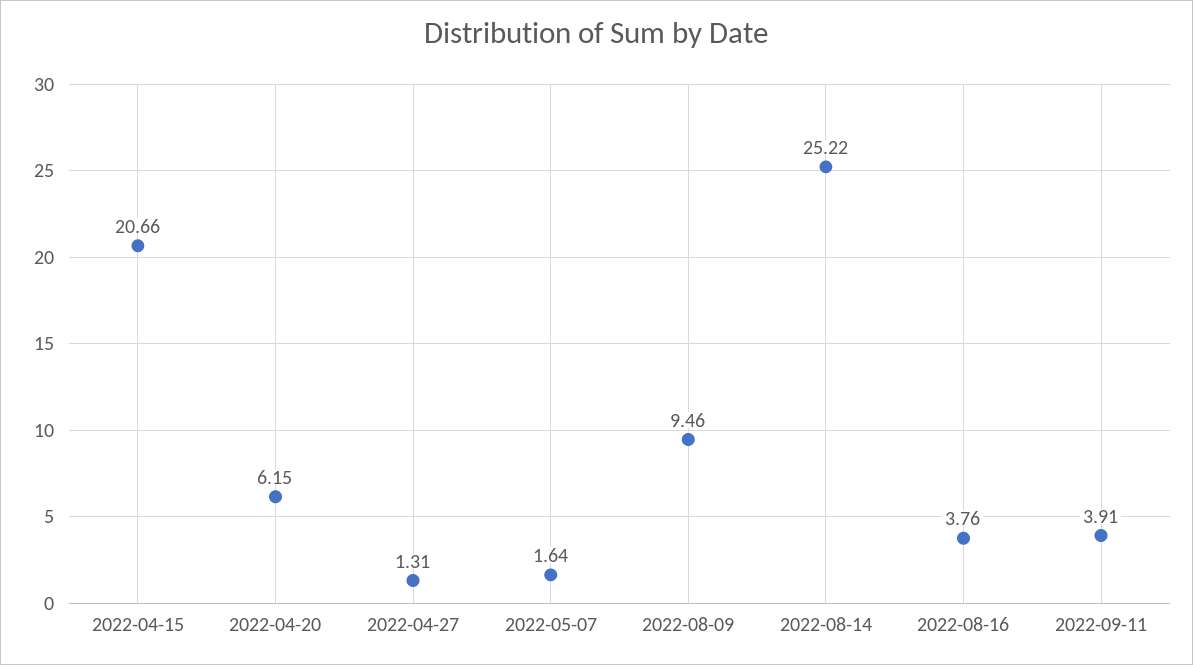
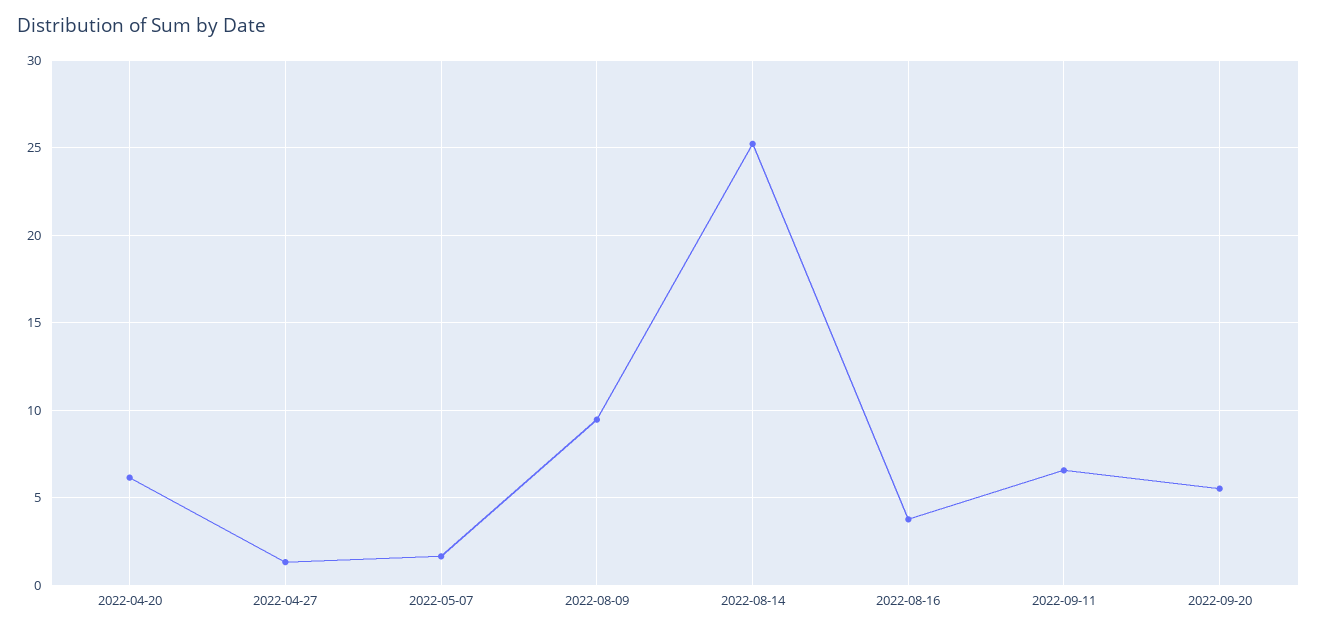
2022-04-15: 20.66 -> none
2022-09-11: 3.91 -> 6.5
2022-09-20: none -> 5.5

